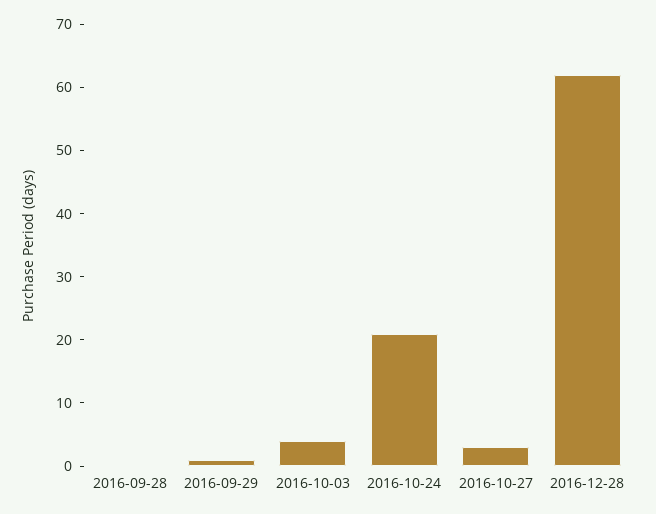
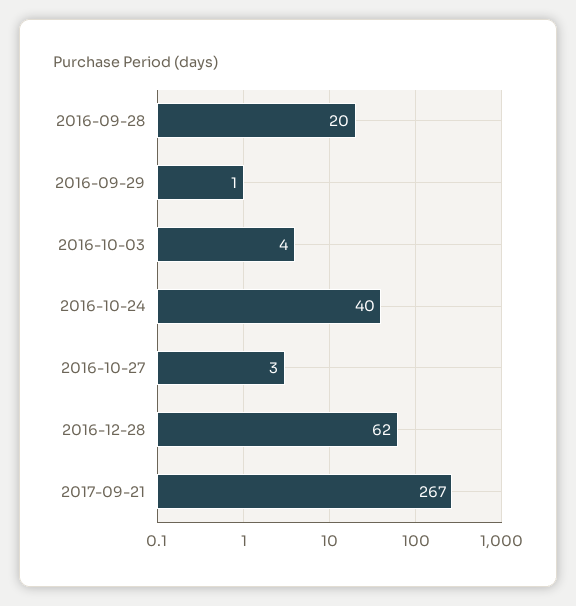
2016-09-28: 0 -> 20
2016-10-24: 20 -> 40
2017-09-21: none -> 267

